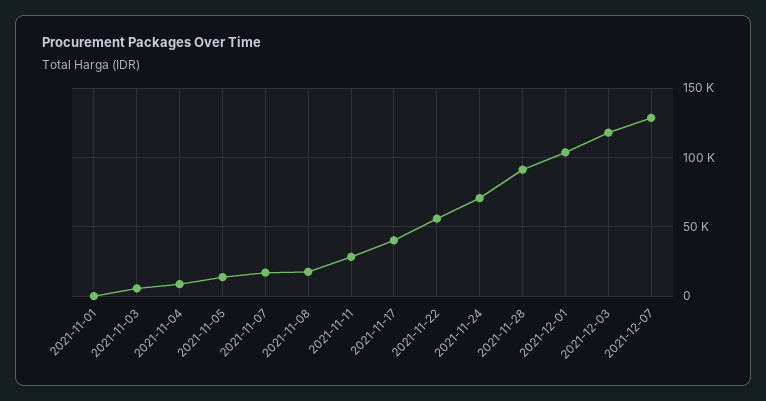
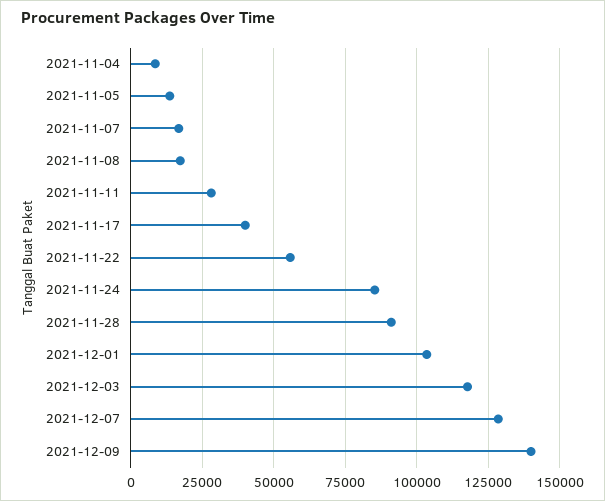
2021-11-01: 0 -> none
2021-11-03: 5000 -> none
2021-11-24: 70000 -> 85000
2021-12-09: none -> 140000

